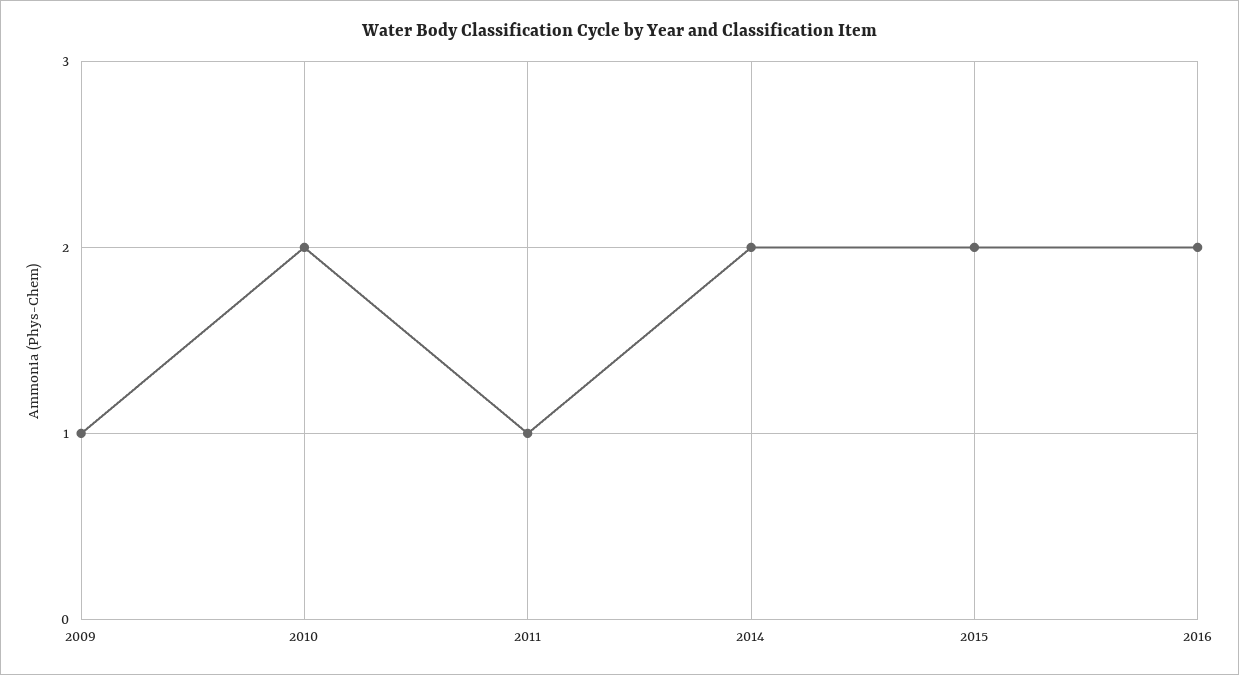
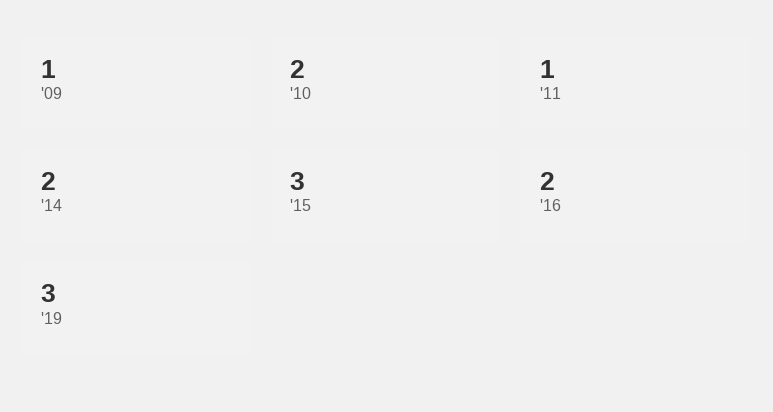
2015: 2 -> 3
'19: none -> 3

